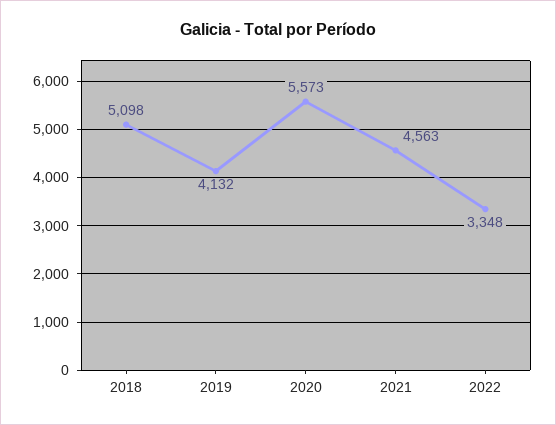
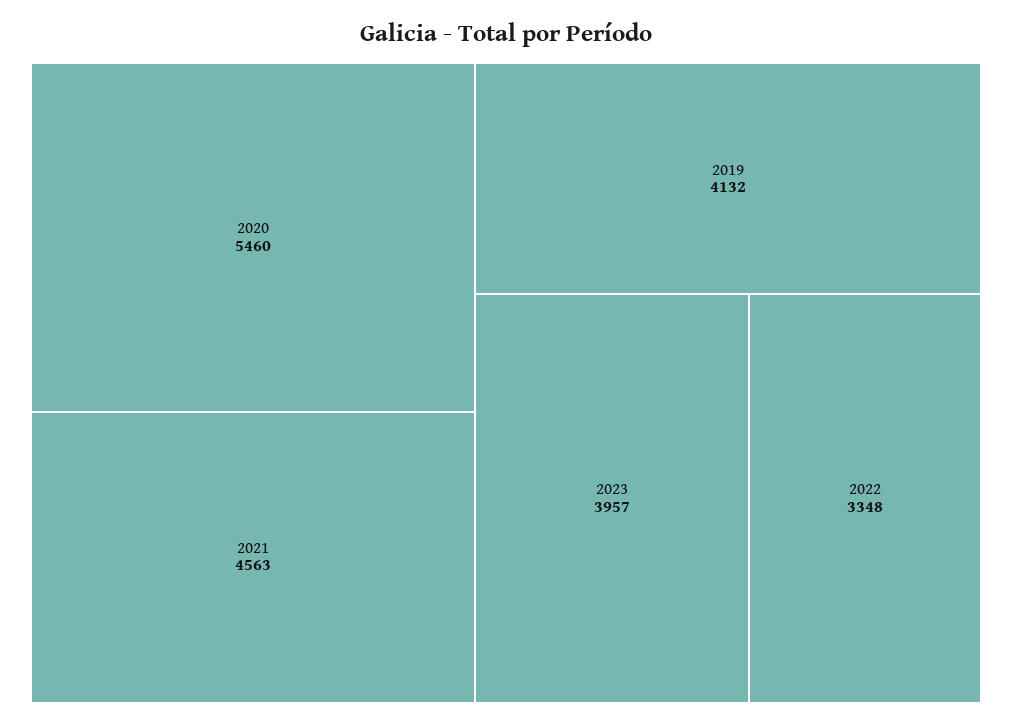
2018: 5098 -> none
2020: 5573 -> 5460
2023: none -> 3957

